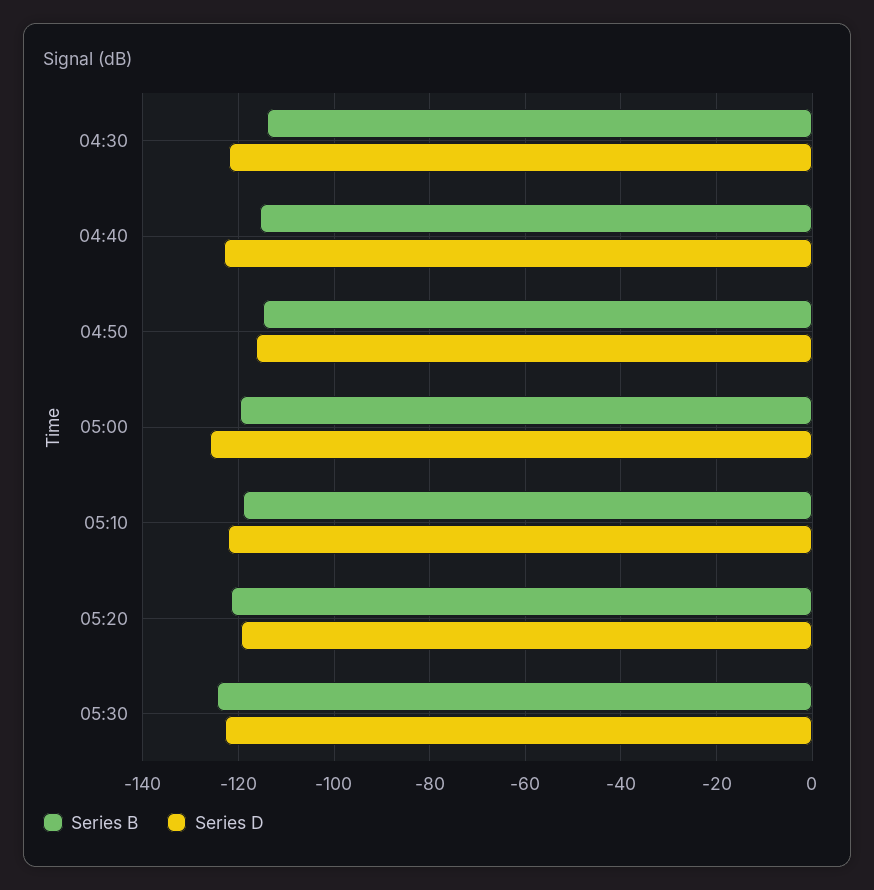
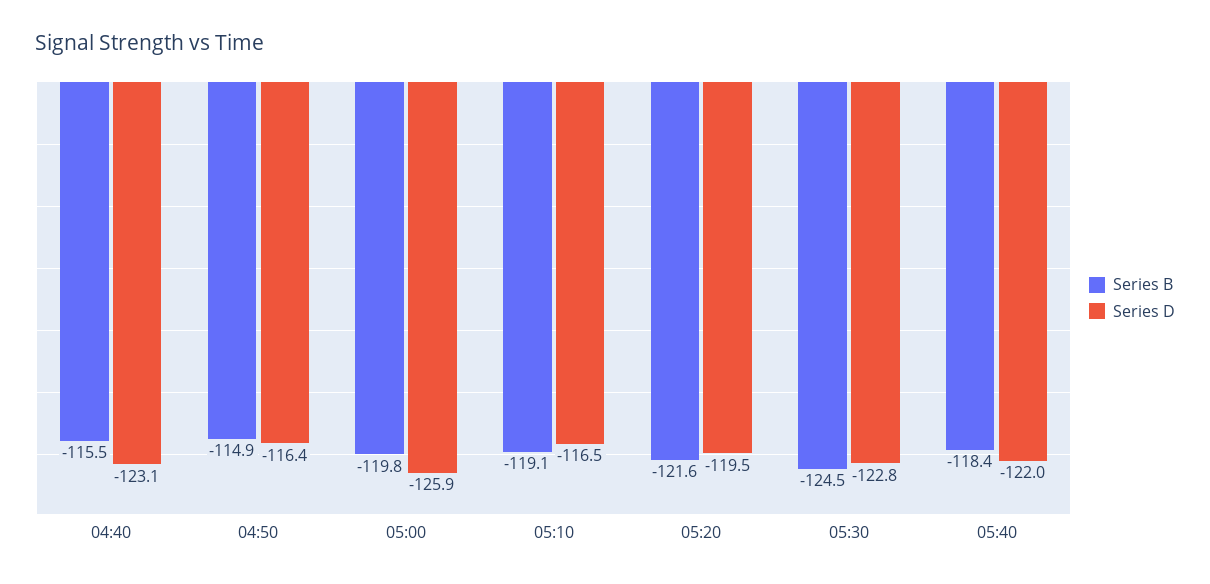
Series B, 04:30: -114 -> none
Series D, 04:30: -122 -> none
Series D, 05:10: -122 -> -116.5
Series B, 05:40: none -> -118.4
Series D, 05:40: none -> -122

